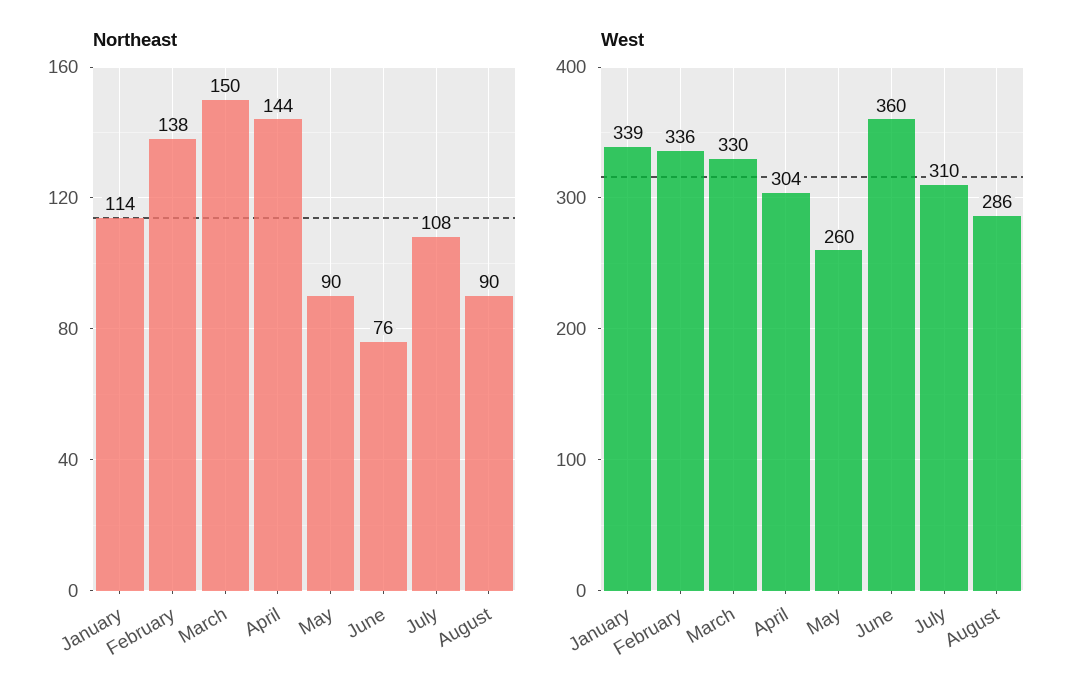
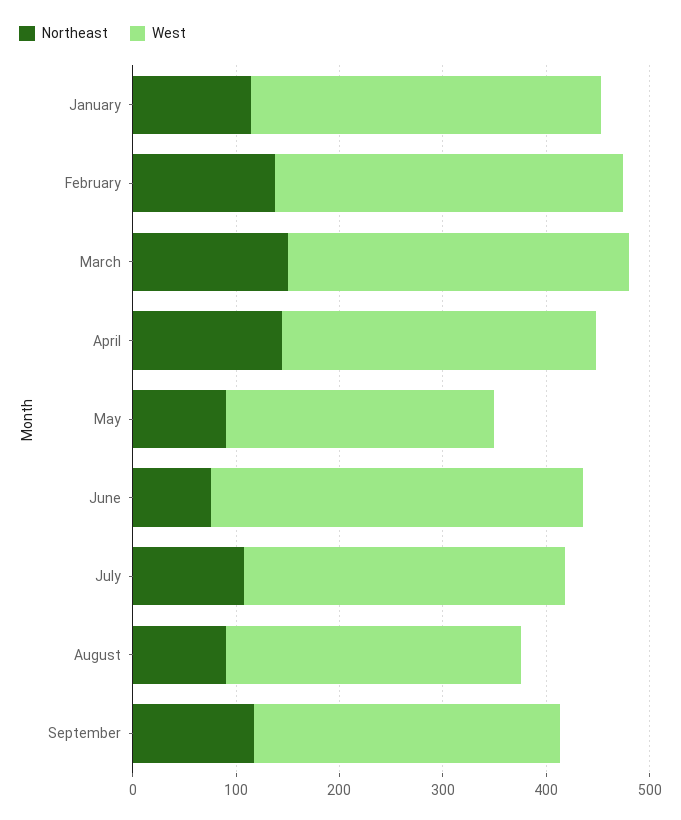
Northeast, September: none -> 120
West, September: none -> 300

